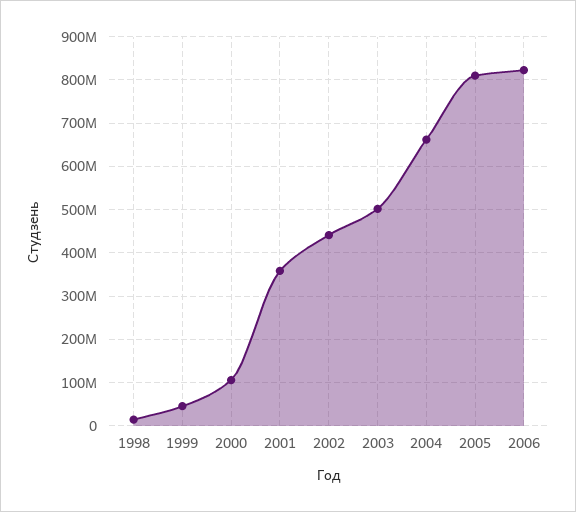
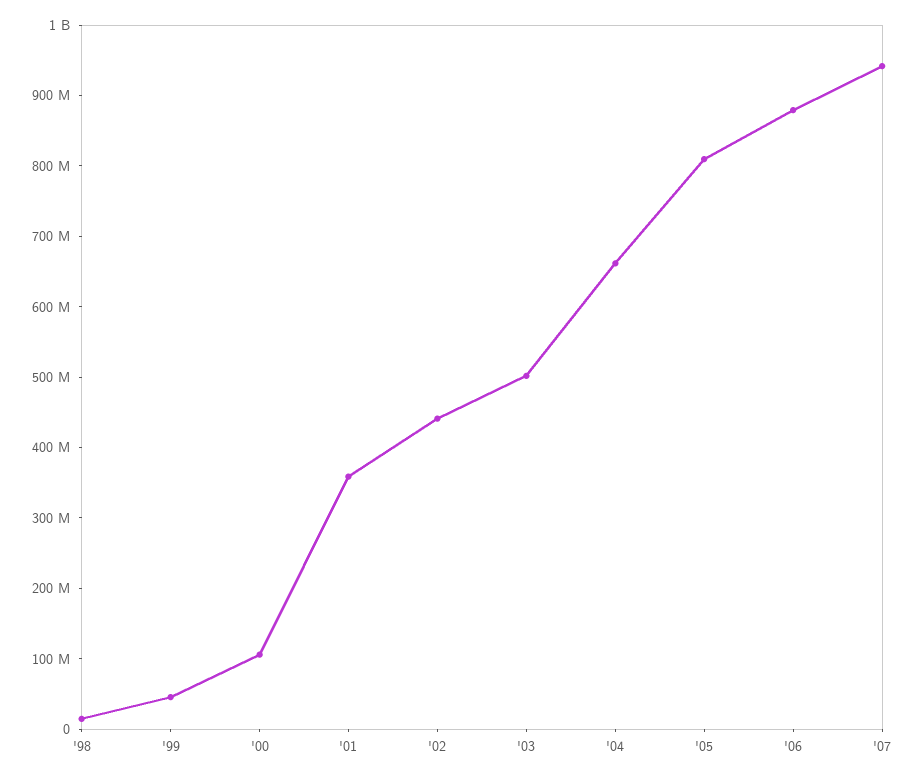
2006: 820000000 -> 880000000
'07: none -> 940000000

